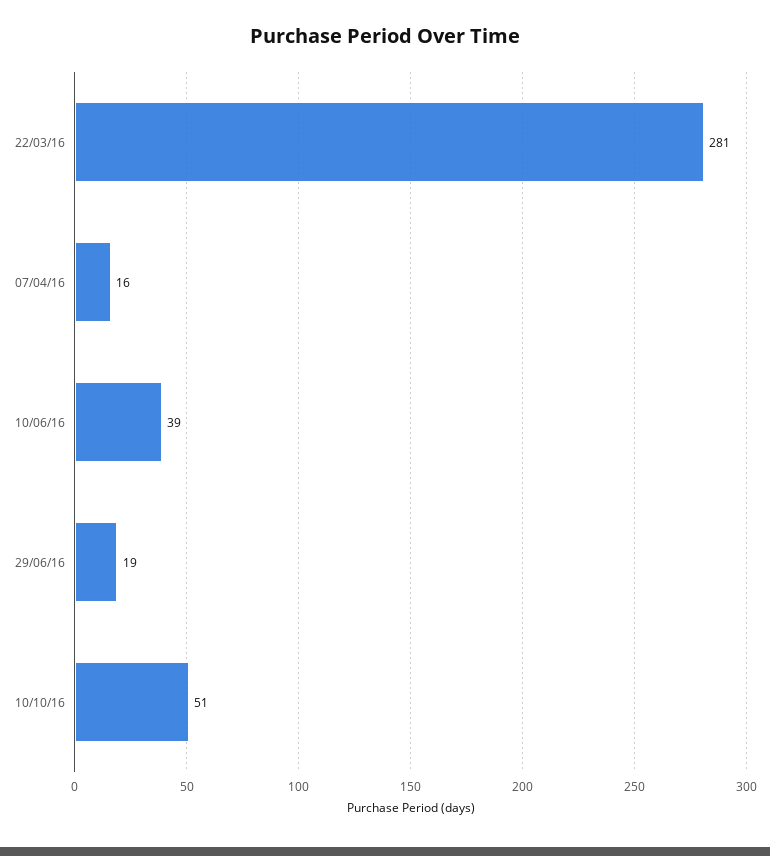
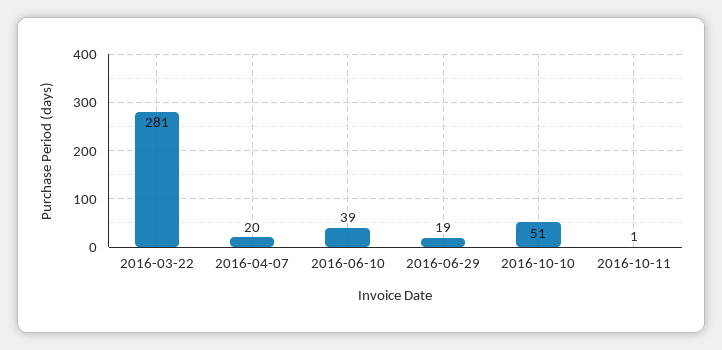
07/04/16: 16 -> 20
2016-10-11: none -> 1

